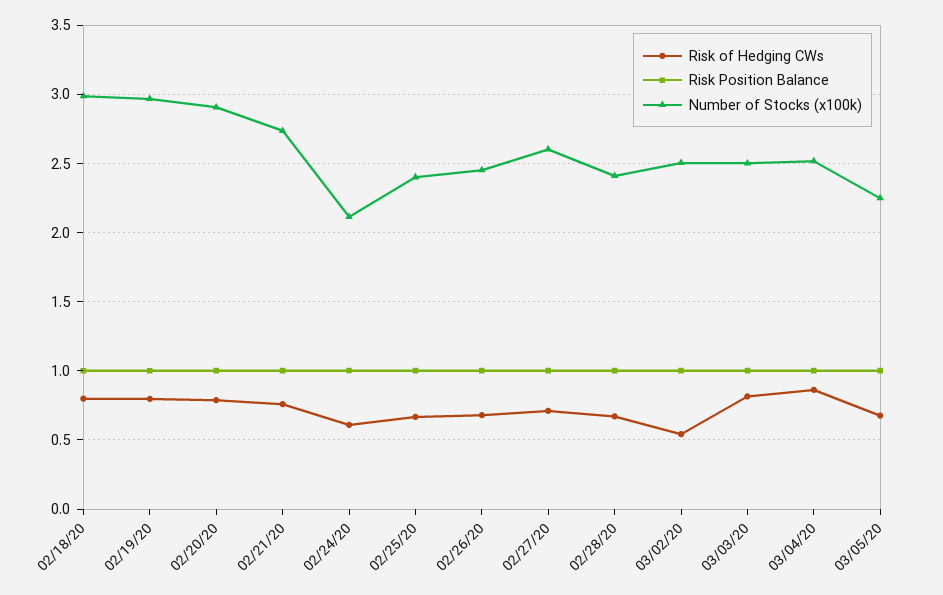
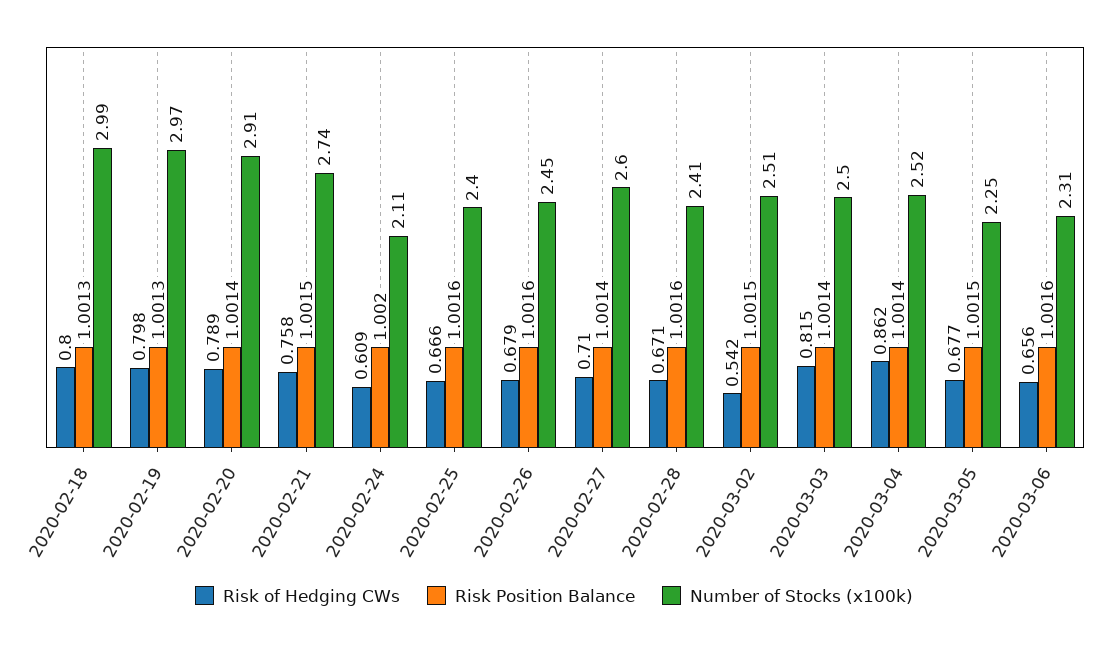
Risk of Hedging CWs, 2020-03-06: none -> 0.656
Risk Position Balance, 2020-03-06: none -> 1.0016
Number of Stocks (x100k), 2020-03-06: none -> 2.31

